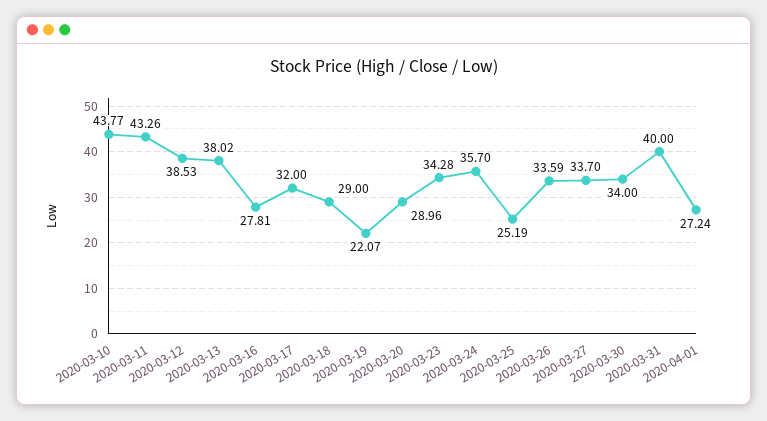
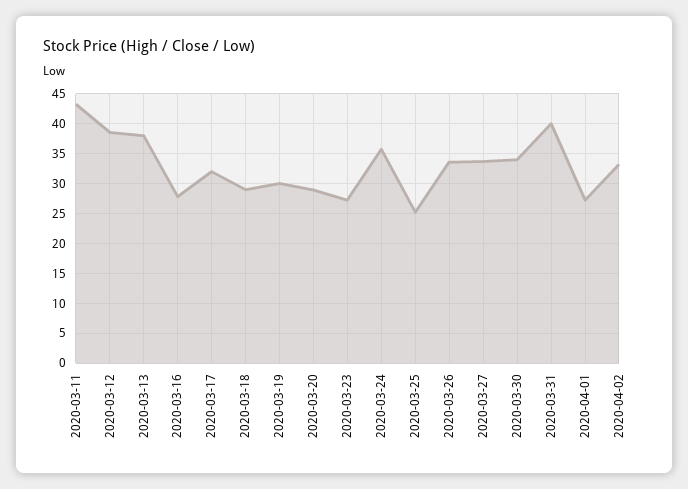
2020-03-10: 43.77 -> none
2020-03-19: 22.07 -> 30
2020-03-23: 34.28 -> 27.5
2020-04-02: none -> 32.5

